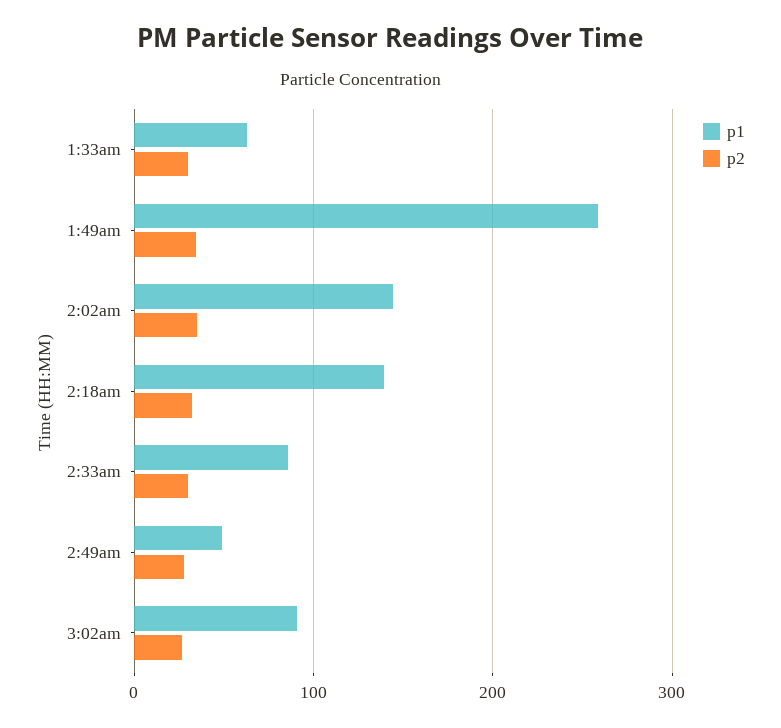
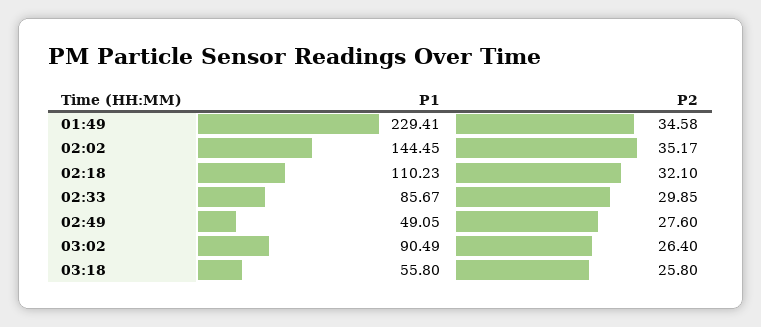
p1, 1:33am: 60 -> none
p2, 1:33am: 30 -> none
p1, 1:49am: 260 -> 229.41
p1, 2:18am: 140 -> 110.23
p1, 03:18: none -> 55.8
p2, 03:18: none -> 25.8

